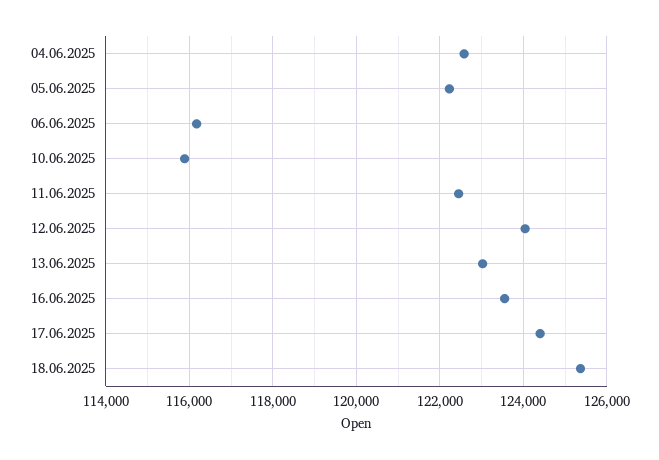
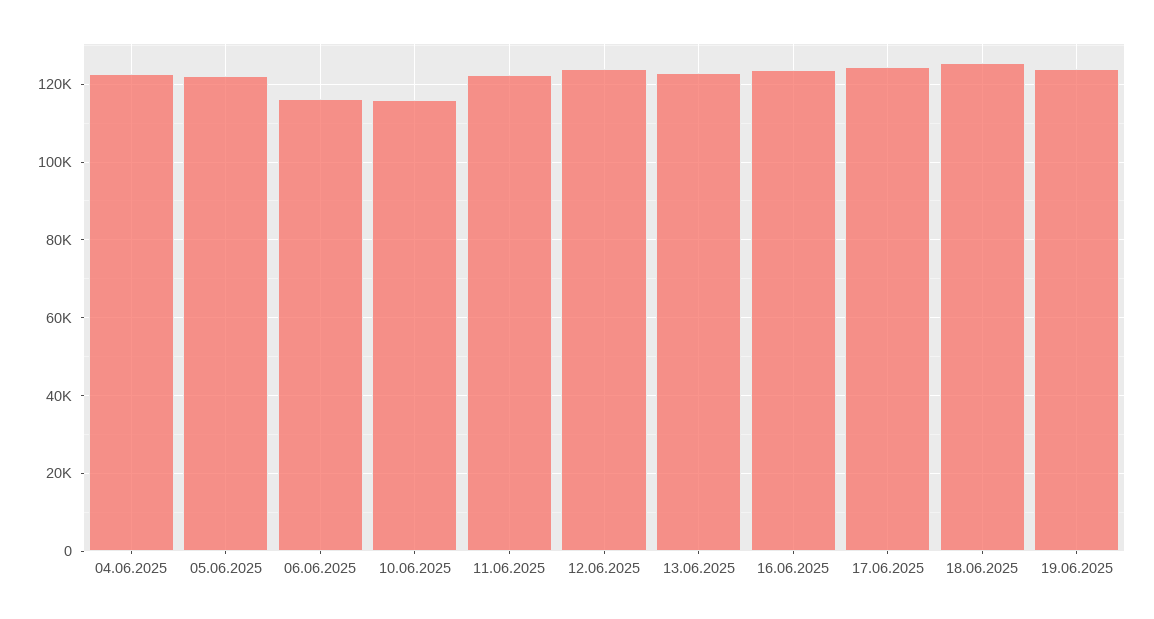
19.06.2025: none -> 124000

